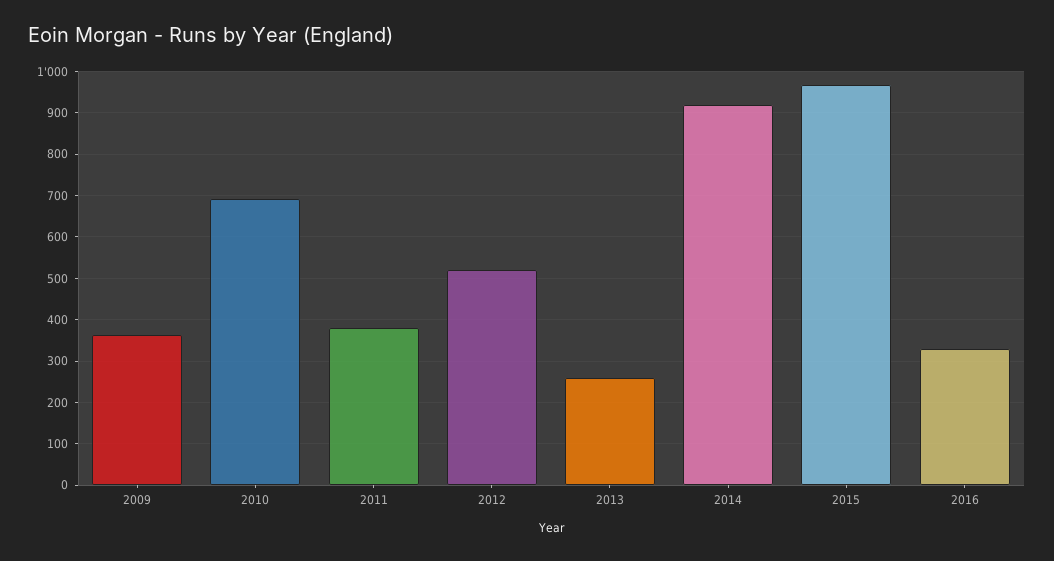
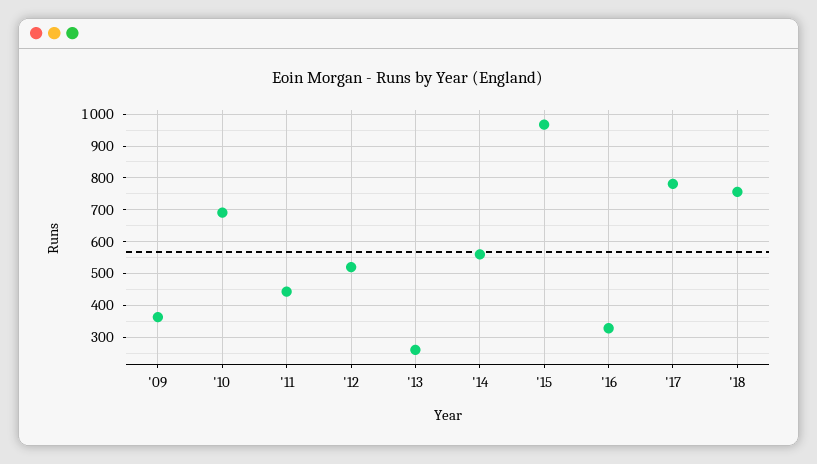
2011: 380 -> 440
2014: 920 -> 560
'17: none -> 780
'18: none -> 760

